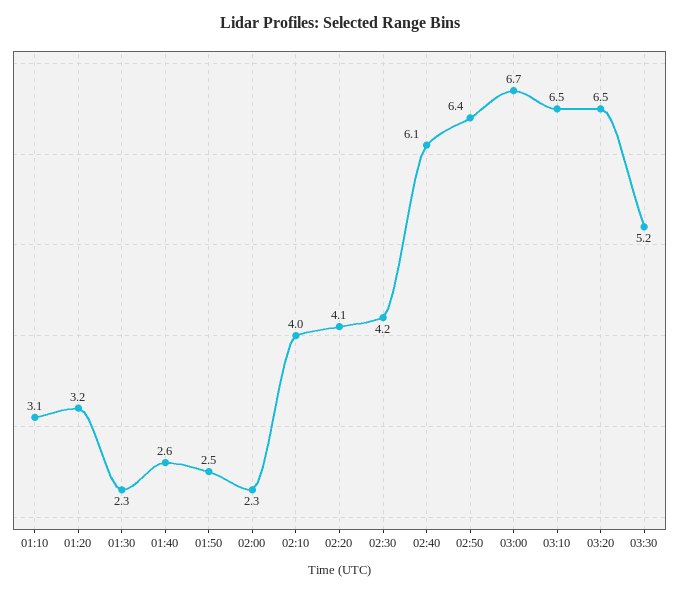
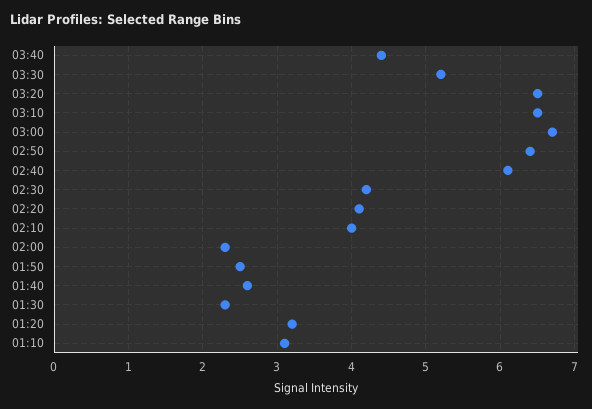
03:40: none -> 4.4

